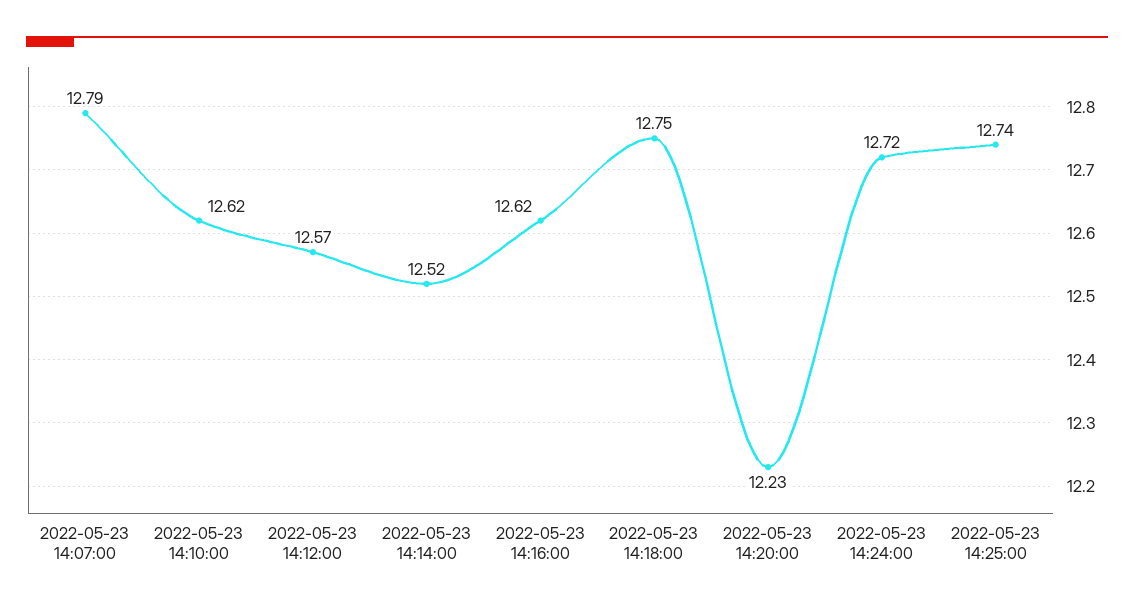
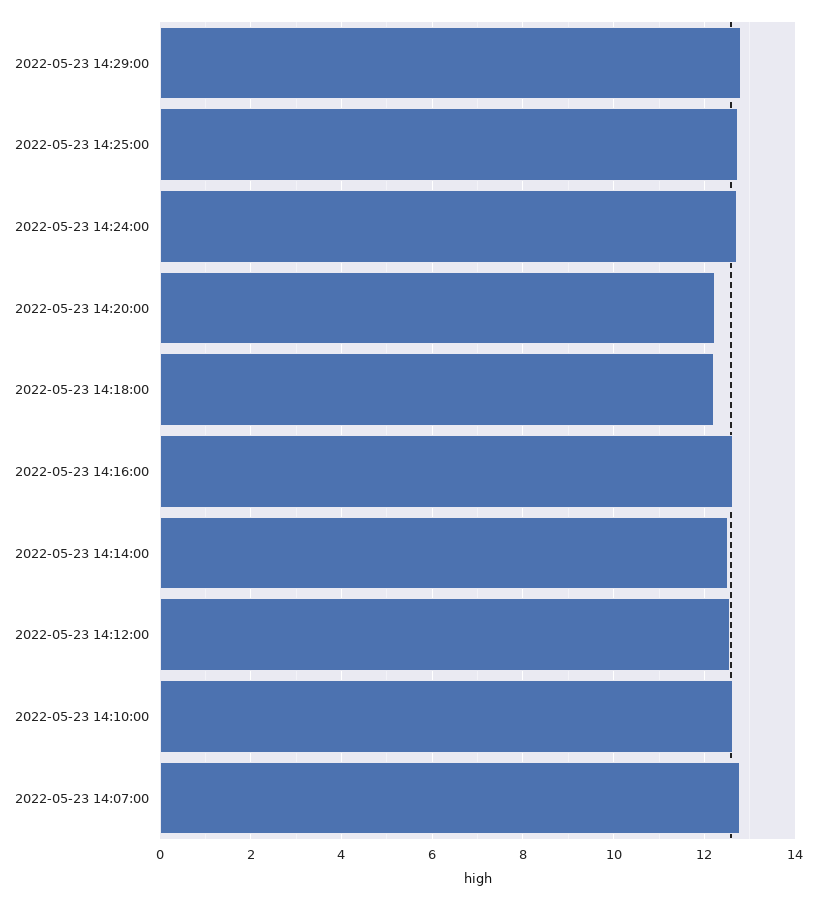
2022-05-23 14:18:00: 12.75 -> 12.2
2022-05-23 14:29:00: none -> 12.8

